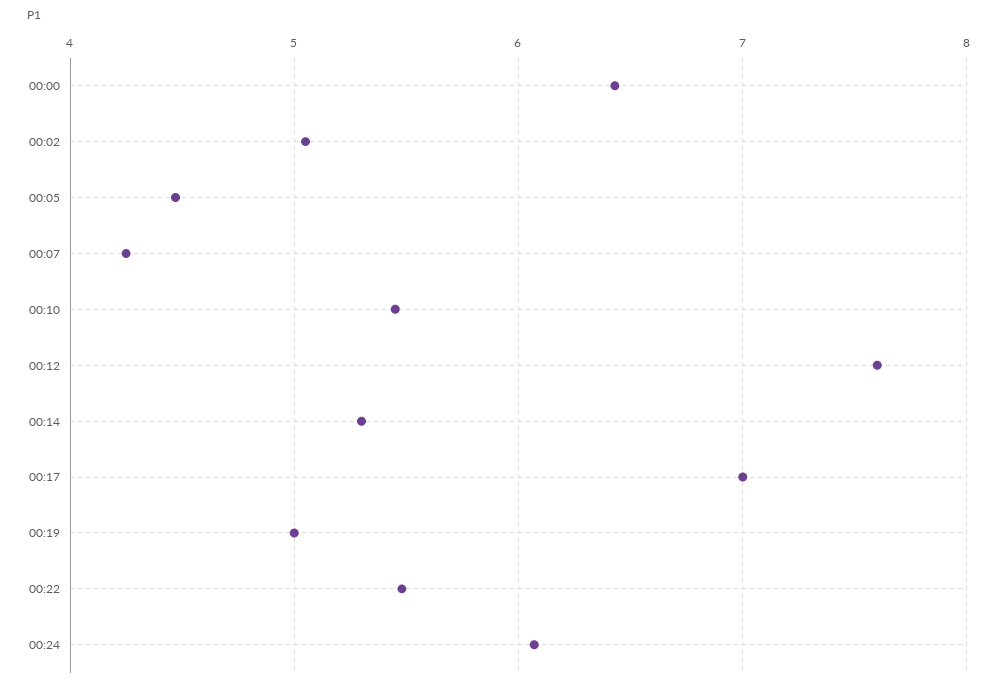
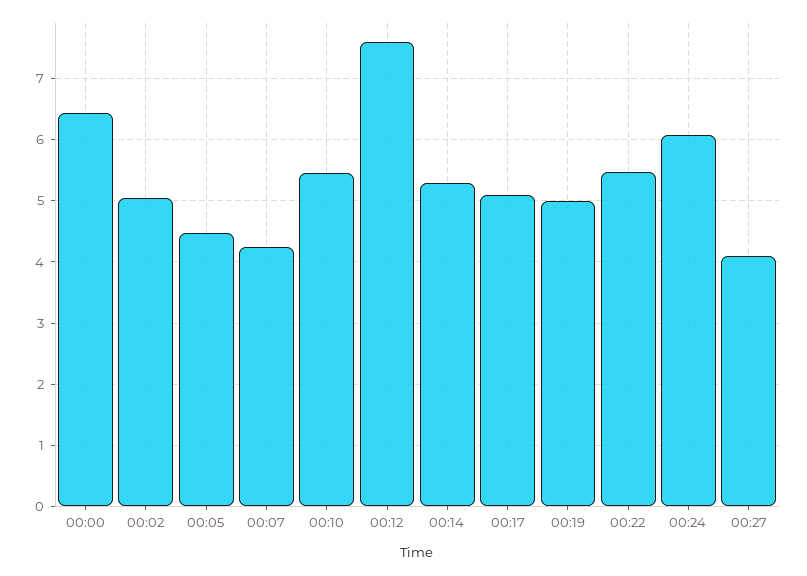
00:17: 7 -> 5.1
00:27: none -> 4.1

